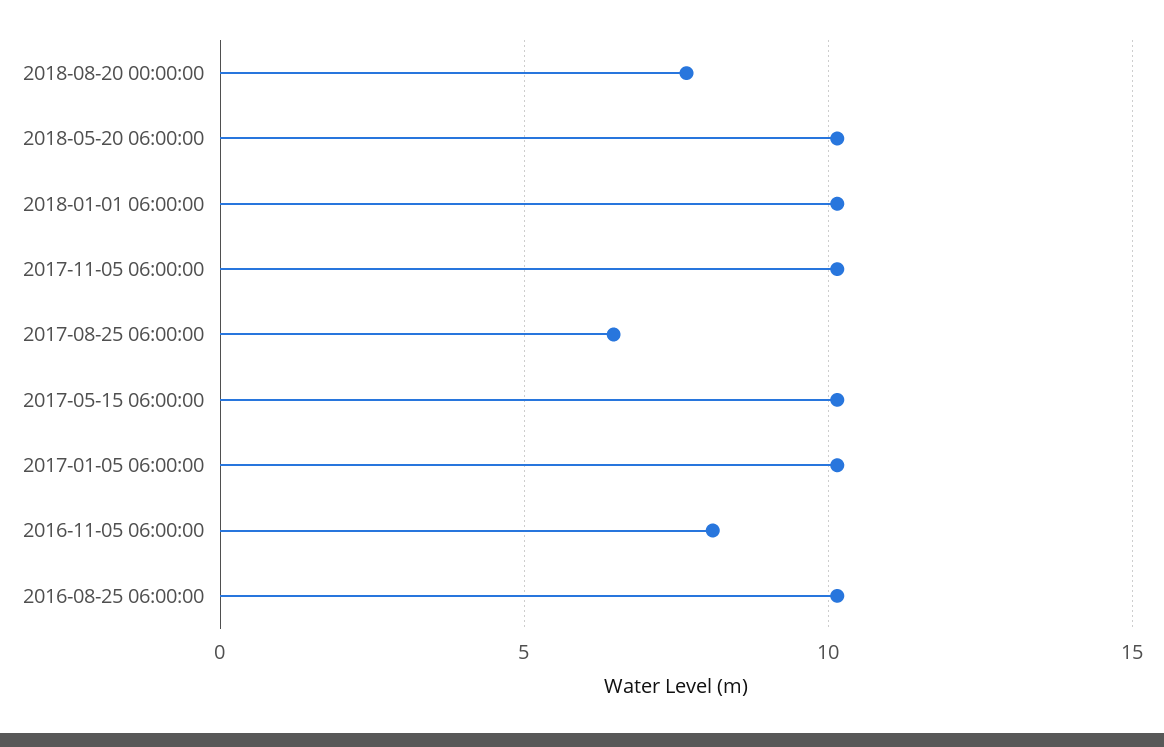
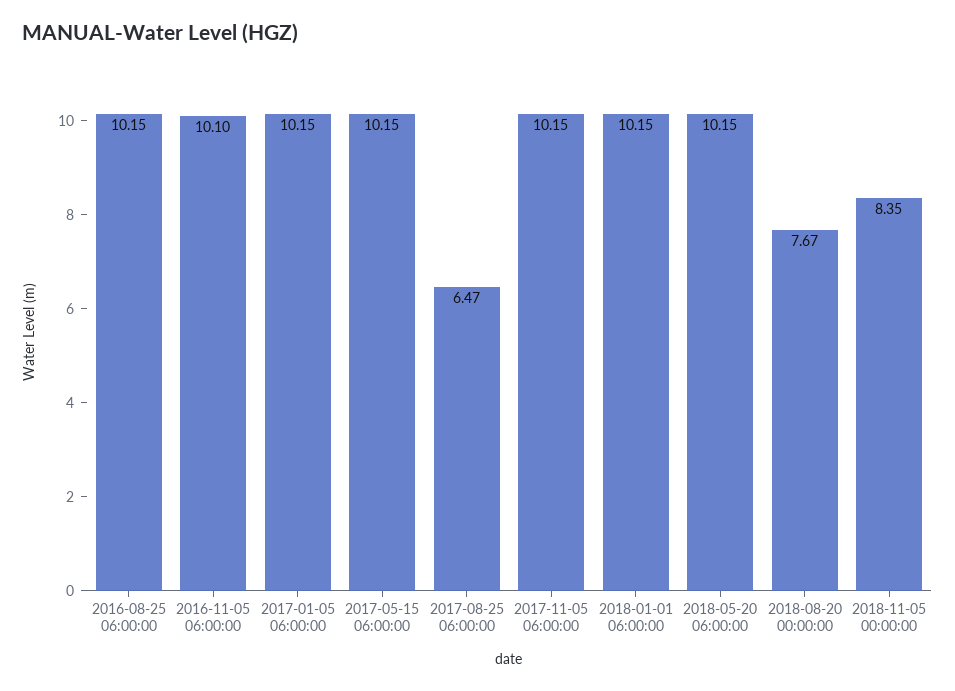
2016-11-05 06:00:00: 8 -> 10.1
2018-11-05 00:00:00: none -> 8.35

